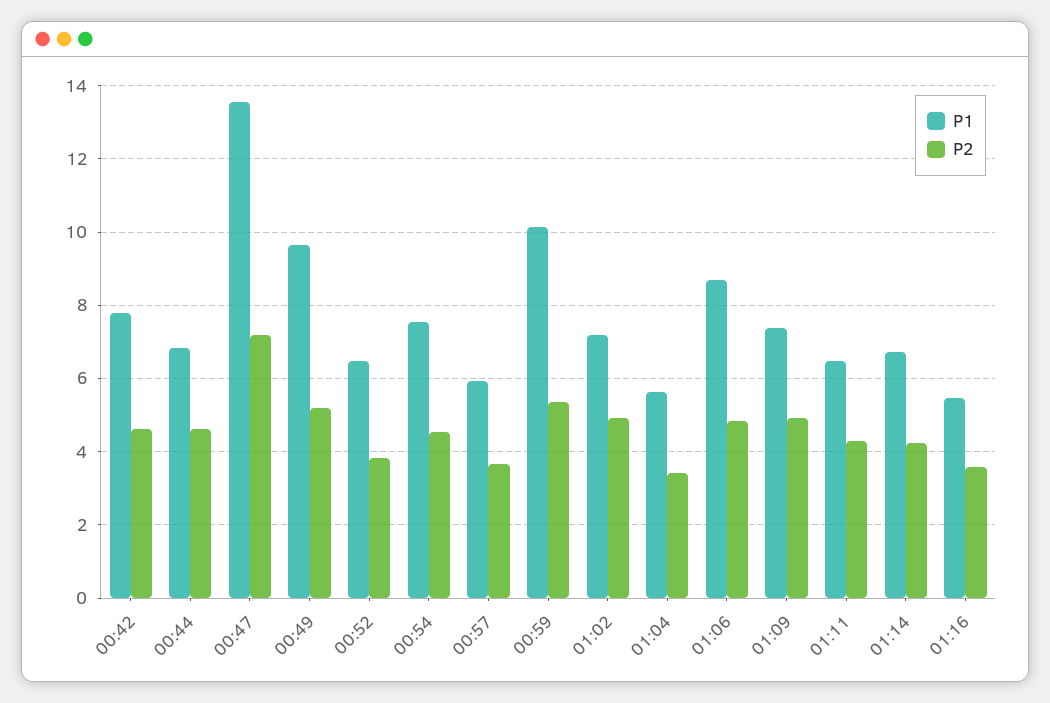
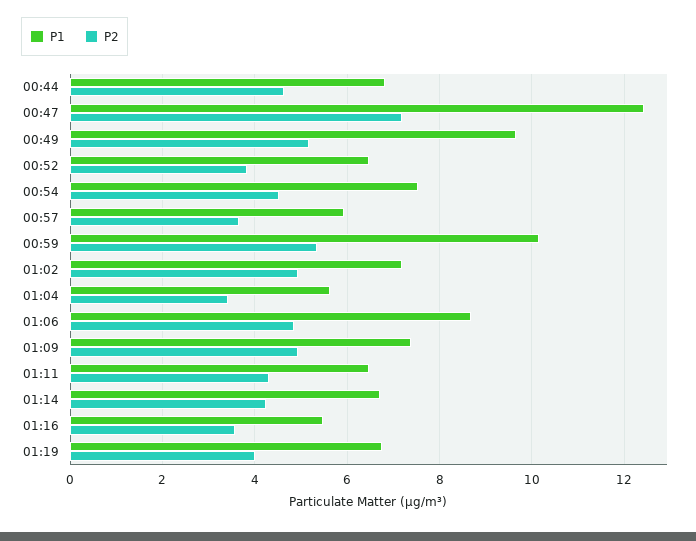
P1, 00:42: 7.8 -> none
P2, 00:42: 4.6 -> none
P1, 00:47: 13.6 -> 12.4
P1, 01:19: none -> 6.8
P2, 01:19: none -> 4

